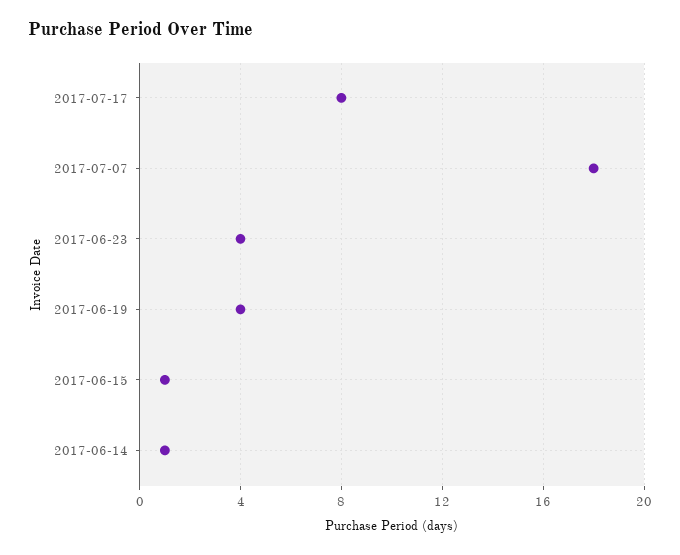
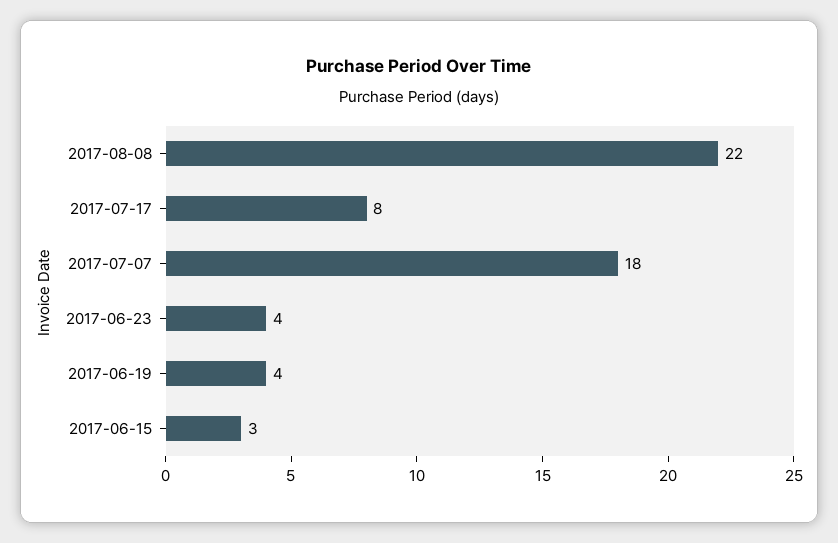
2017-06-15: 1 -> 3
2017-06-14: 1 -> none
2017-08-08: none -> 22

